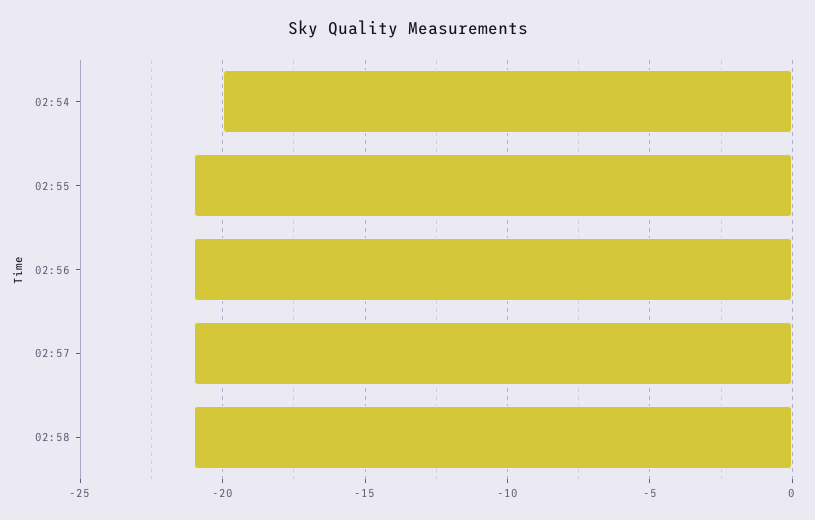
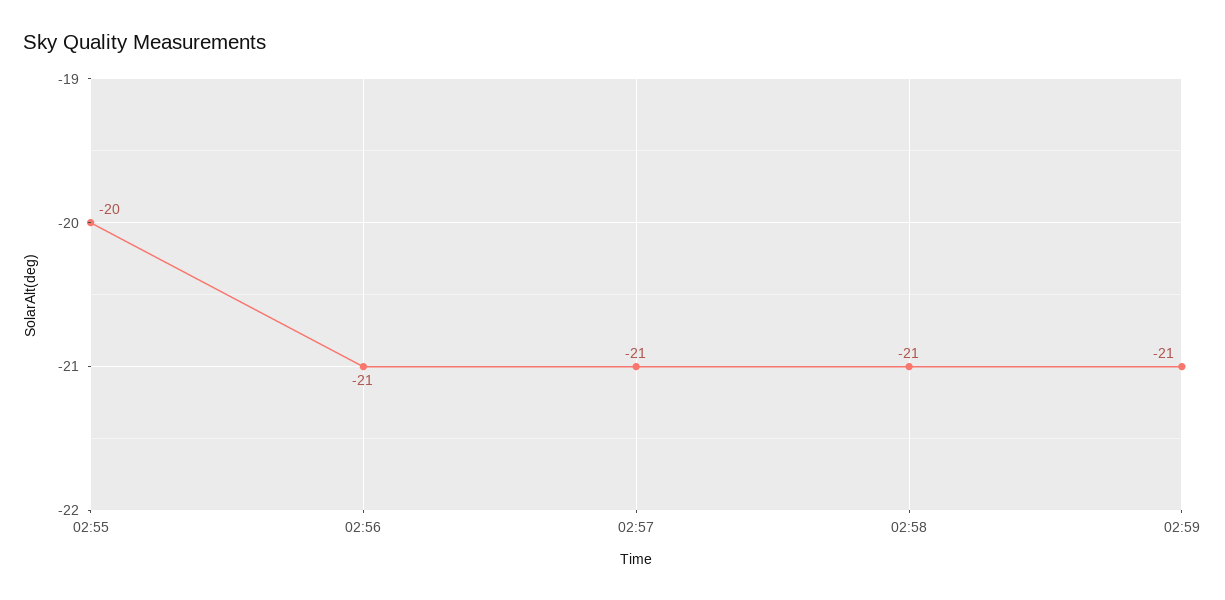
02:54: -20 -> none
02:55: -21 -> -20
02:59: none -> -21

